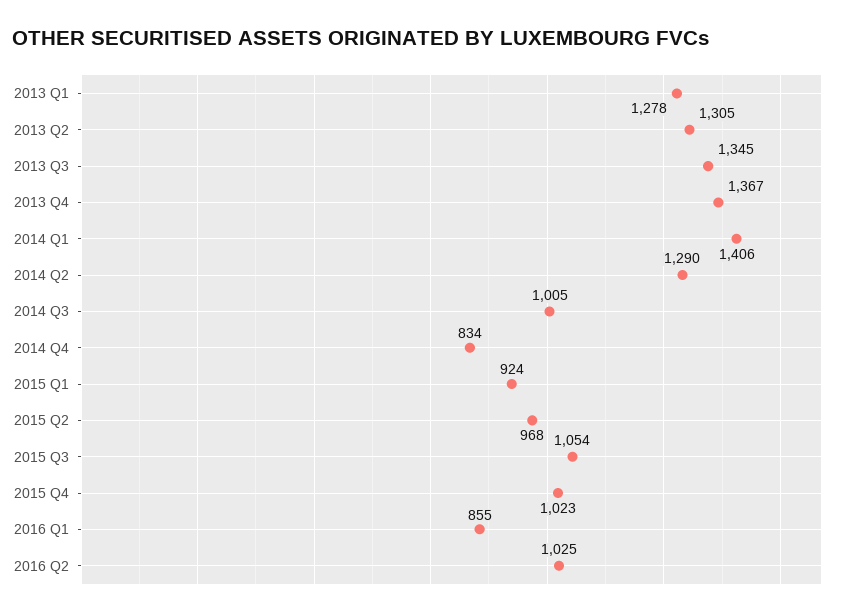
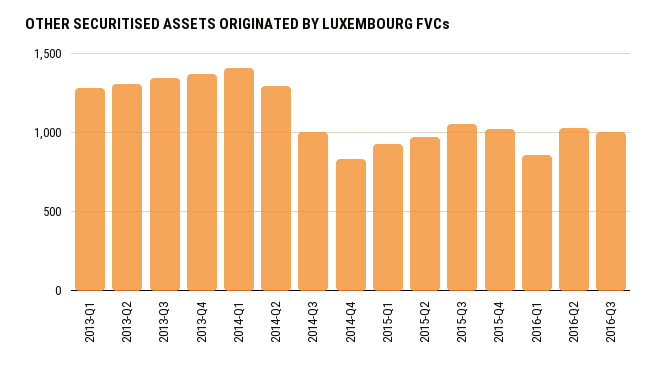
2016-Q3: none -> 1000

